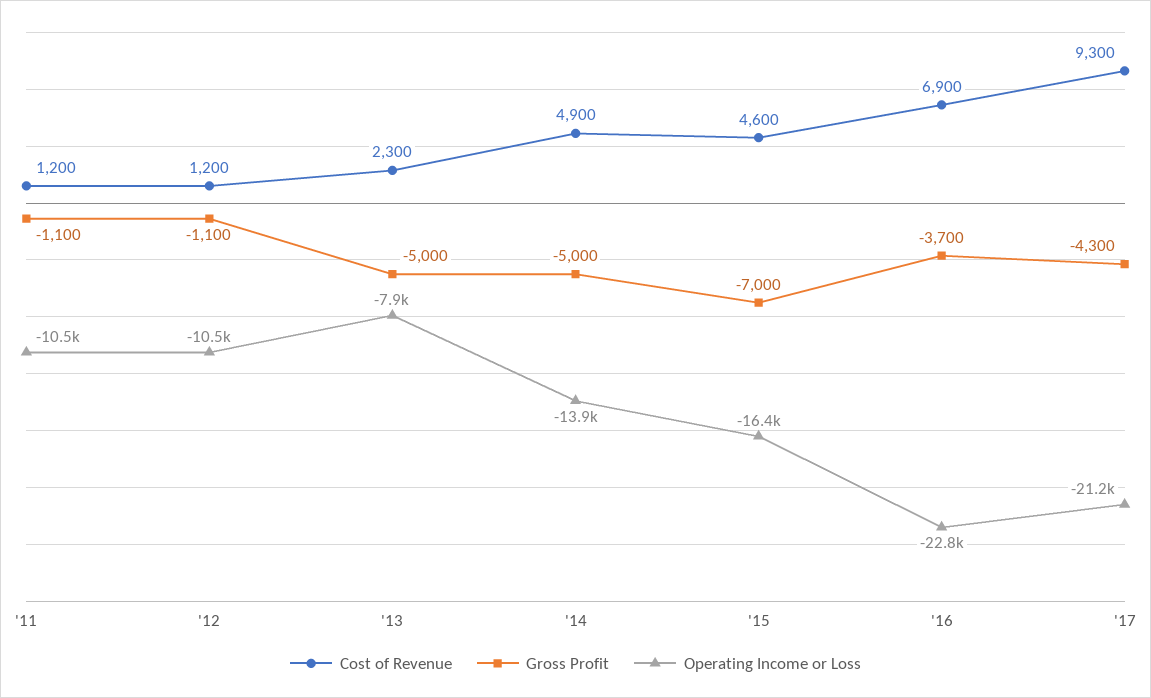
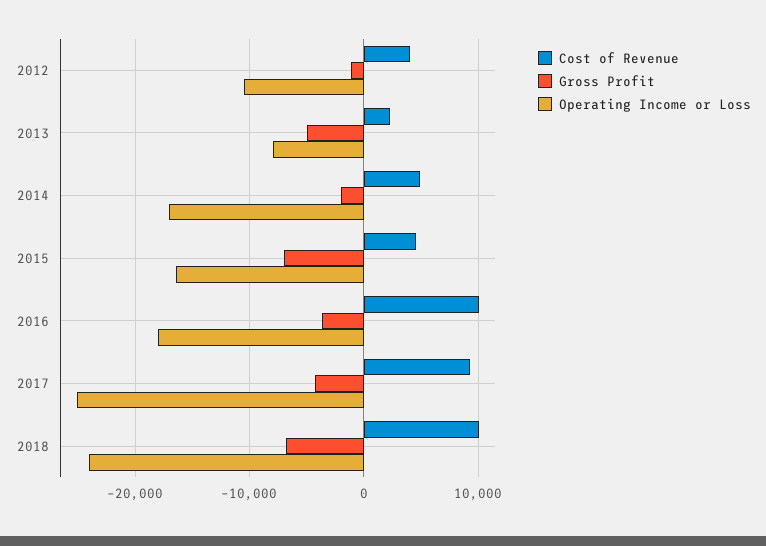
Cost of Revenue, '11: 1200 -> none
Gross Profit, '11: -1100 -> none
Operating Income or Loss, '11: -10500 -> none
Cost of Revenue, '12: 1200 -> 4000
Gross Profit, '14: -5000 -> -2000
Operating Income or Loss, '14: -13900 -> -17000
Cost of Revenue, '16: 6900 -> 10000
Operating Income or Loss, '16: -22800 -> -18000
Operating Income or Loss, '17: -21200 -> -25000
Cost of Revenue, 2018: none -> 10000
Gross Profit, 2018: none -> -7000
Operating Income or Loss, 2018: none -> -24000

